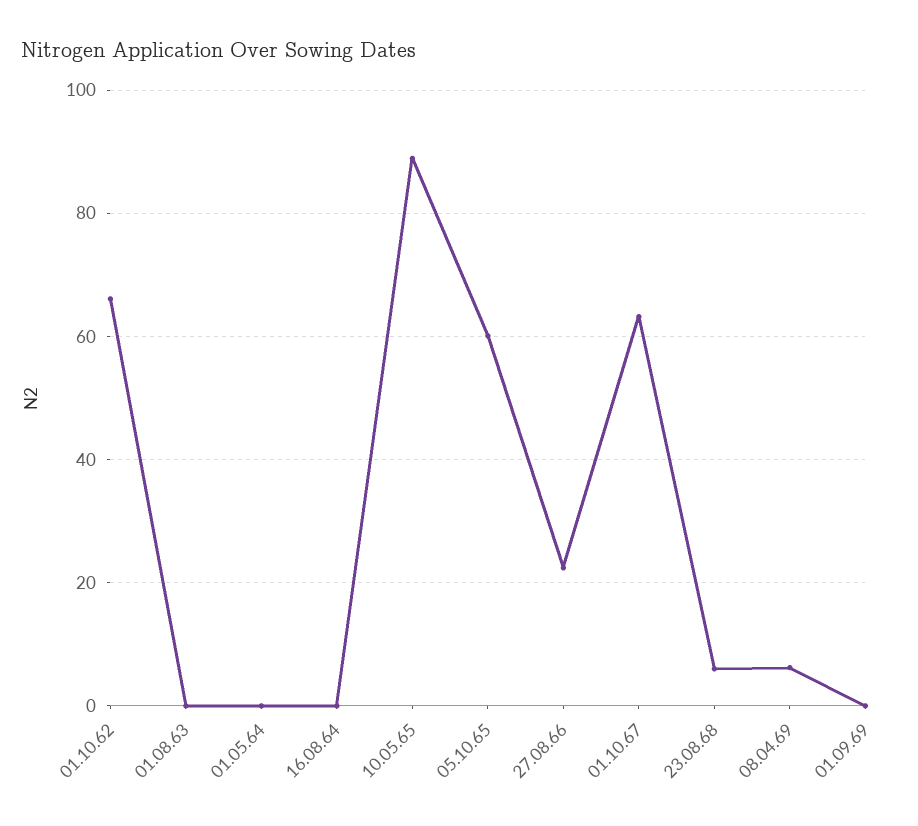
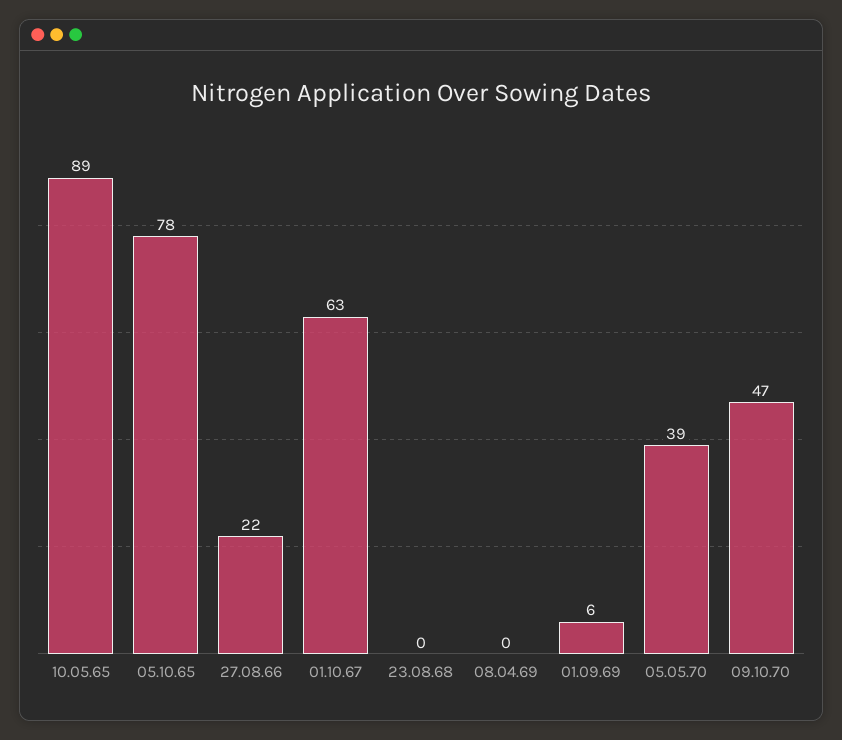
01.10.62: 66 -> none
01.08.63: 0 -> none
01.05.64: 0 -> none
16.08.64: 0 -> none
05.10.65: 60 -> 78
23.08.68: 6 -> 0
08.04.69: 6 -> 0
01.09.69: 0 -> 6
05.05.70: none -> 39
09.10.70: none -> 47

